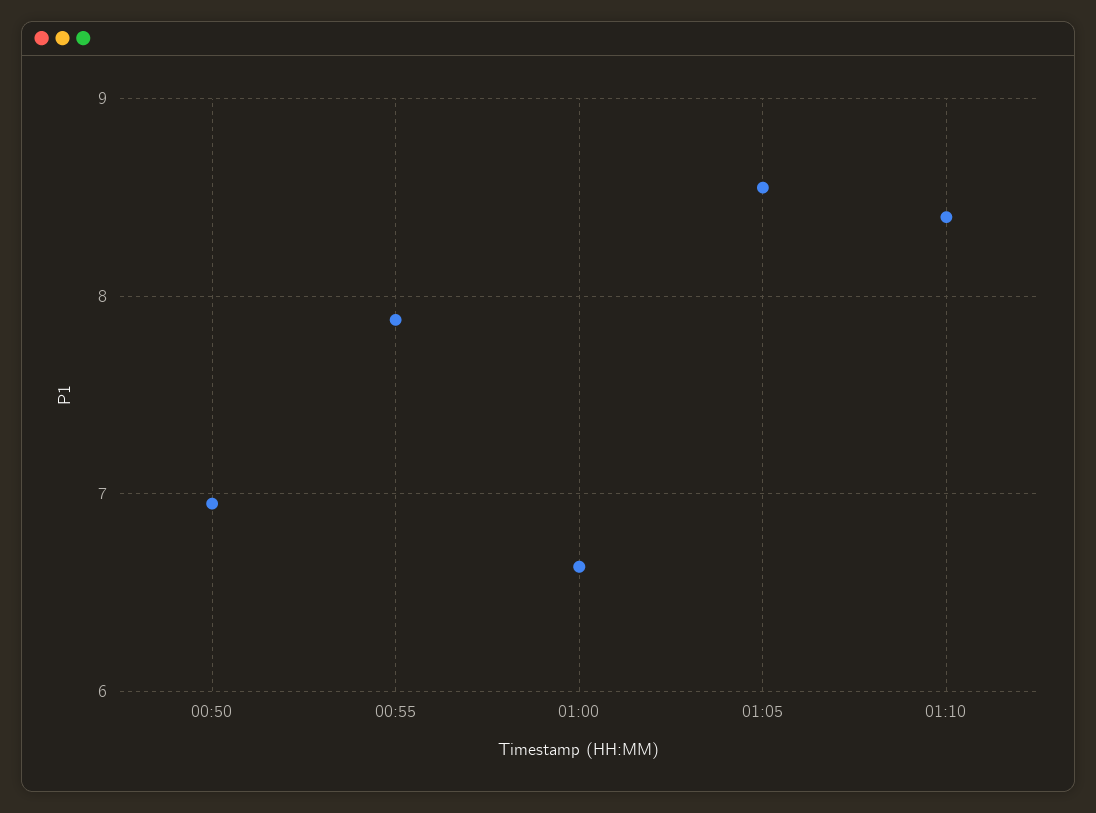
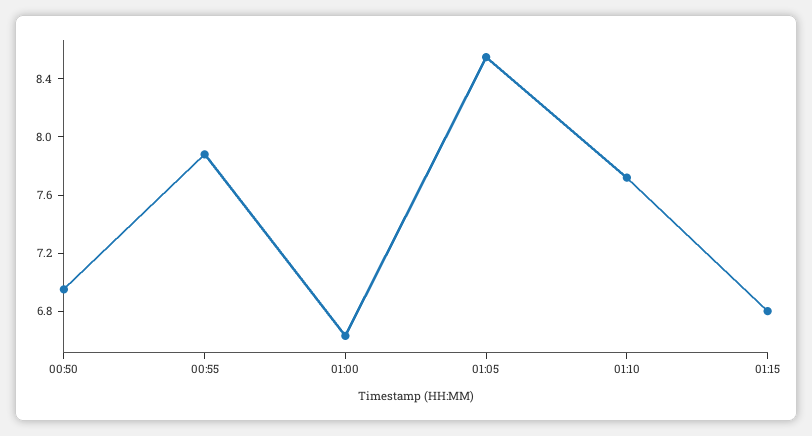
01:10: 8.4 -> 7.7
01:15: none -> 6.8

